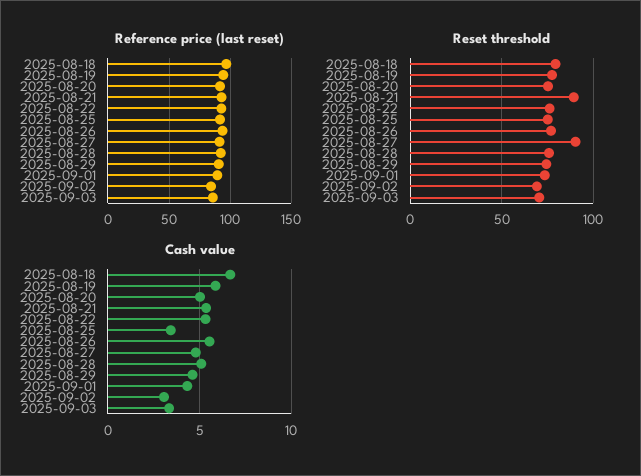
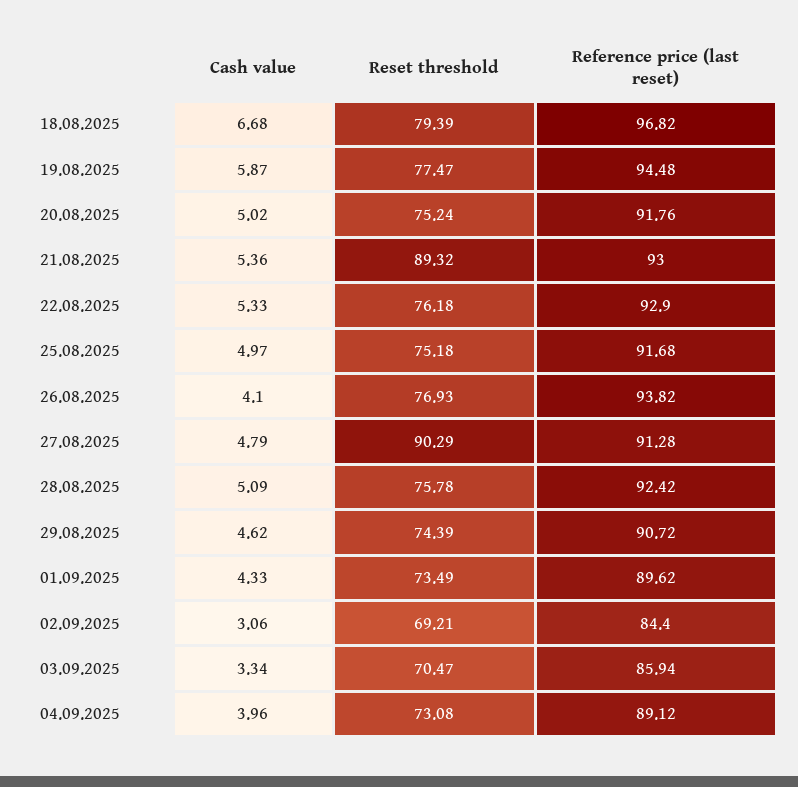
Cash value, 2025-08-25: 3.5 -> 4.97
Cash value, 2025-08-26: 5.5 -> 4.1
Cash value, 04.09.2025: none -> 3.96
Reset threshold, 04.09.2025: none -> 73.08
Reference price (last reset), 04.09.2025: none -> 89.12

